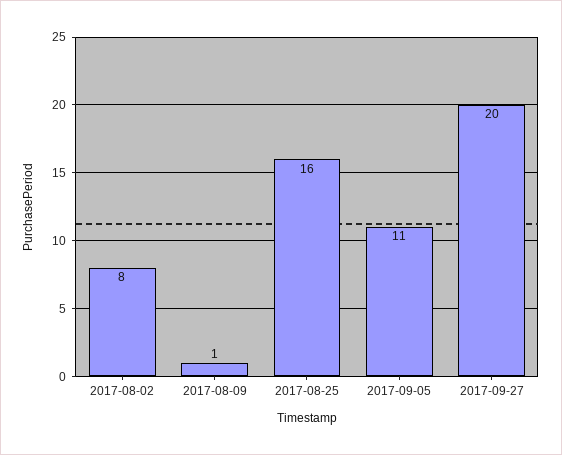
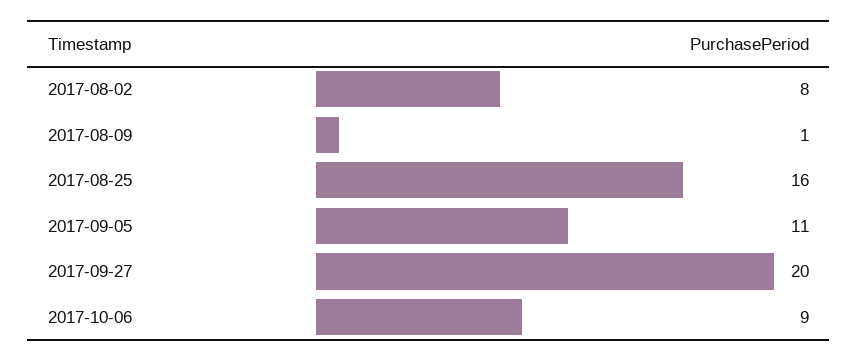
2017-10-06: none -> 9

